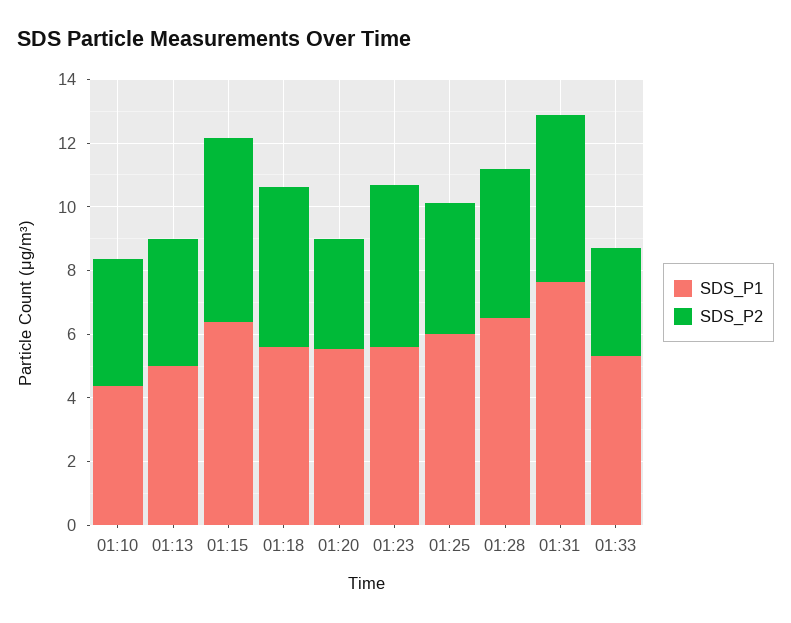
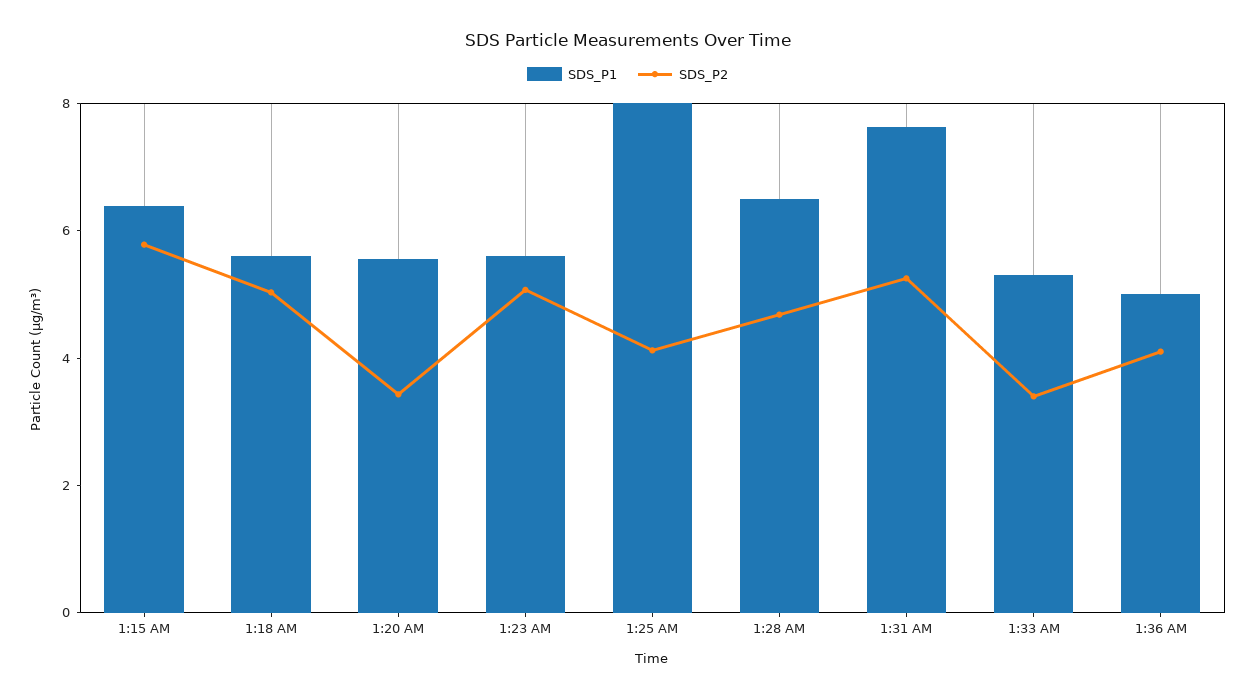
SDS_P1, 01:10: 4.5 -> none
SDS_P2, 01:10: 4 -> none
SDS_P1, 01:13: 5 -> none
SDS_P2, 01:13: 4 -> none
SDS_P1, 01:25: 6 -> 8
SDS_P1, 1:36 AM: none -> 5
SDS_P2, 1:36 AM: none -> 4

